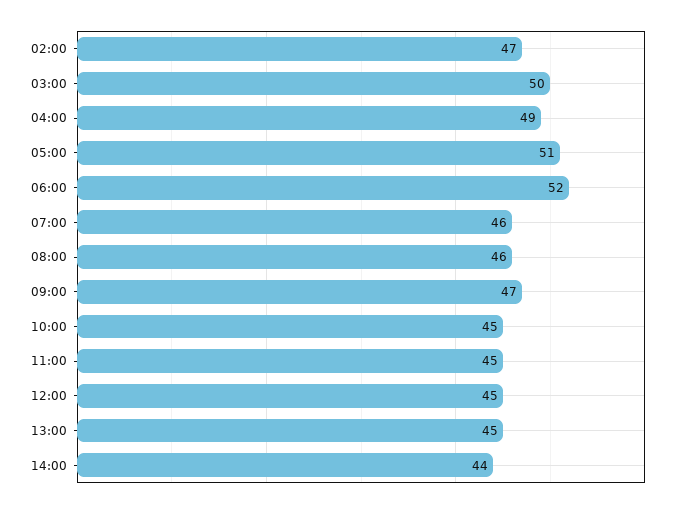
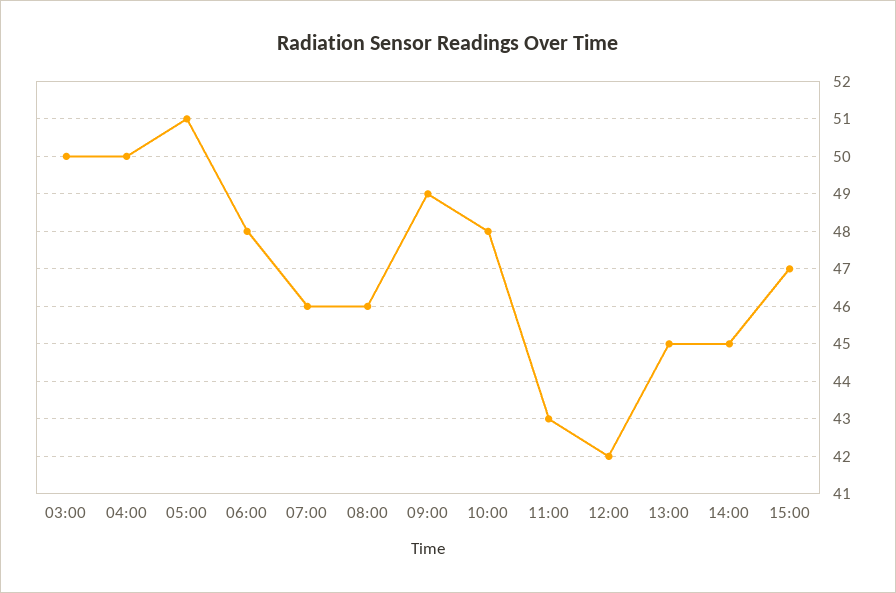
02:00: 47 -> none
04:00: 49 -> 50
06:00: 52 -> 48
09:00: 47 -> 49
10:00: 45 -> 48
11:00: 45 -> 43
12:00: 45 -> 42
14:00: 44 -> 45
15:00: none -> 47

